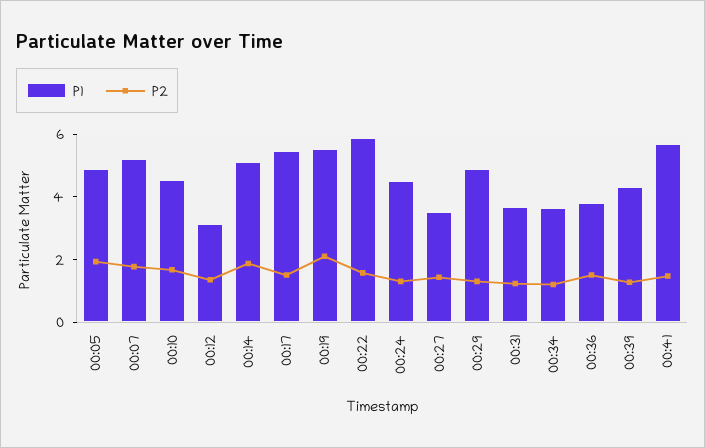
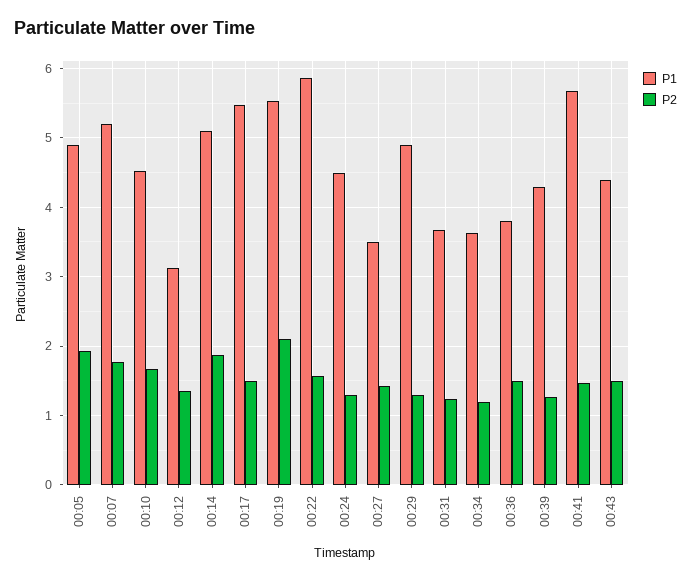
P1, 00:43: none -> 4.4
P2, 00:43: none -> 1.5

